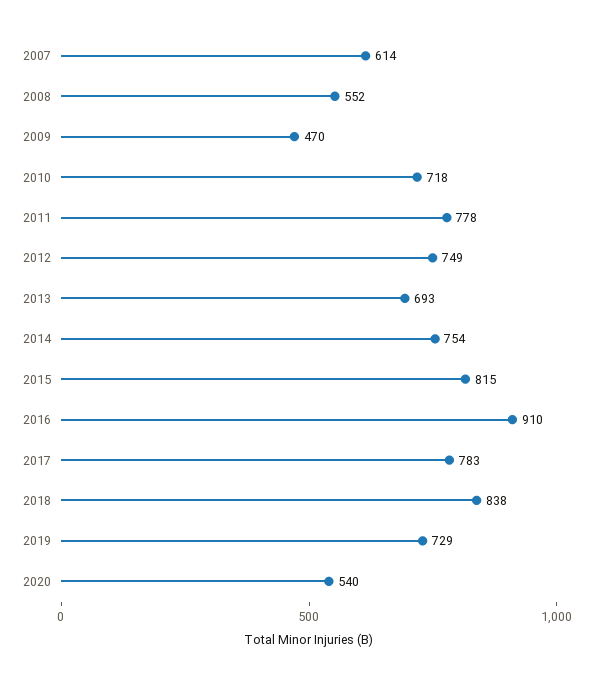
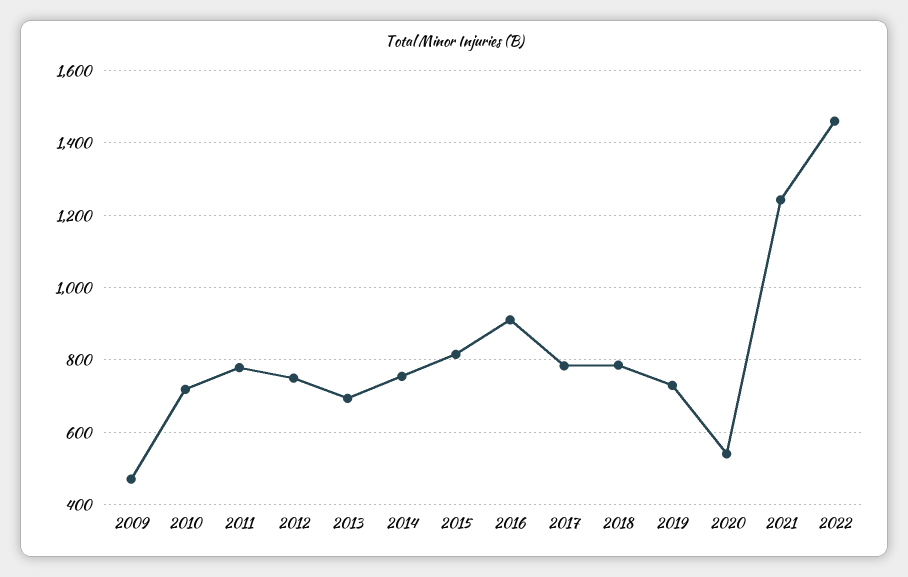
2007: 614 -> none
2008: 552 -> none
2018: 838 -> 780
2021: none -> 1240
2022: none -> 1460

